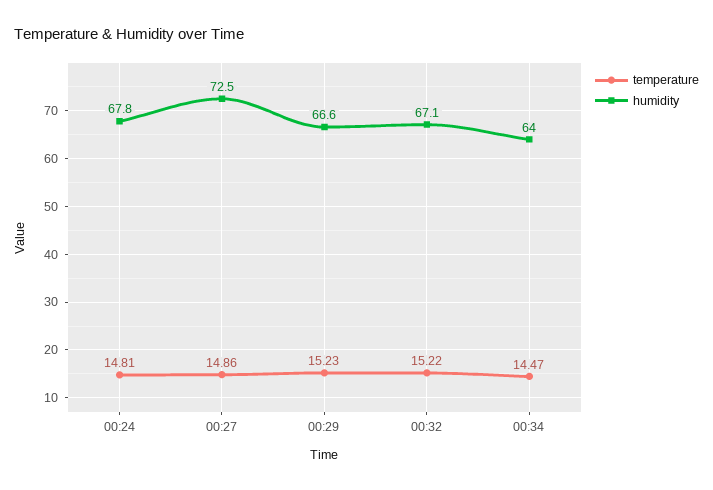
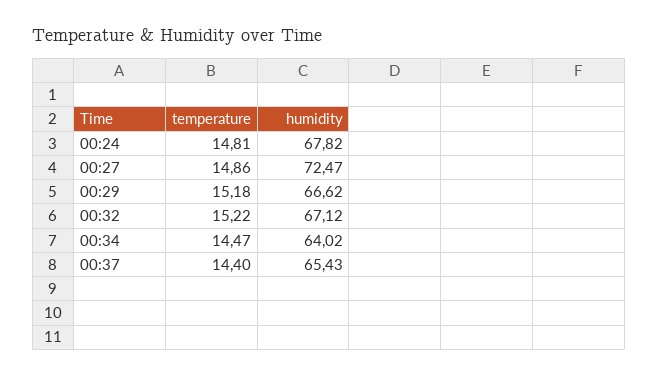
temperature, 00:29: 15.23 -> 15.18
temperature, 00:37: none -> 14.4
humidity, 00:37: none -> 65.43

